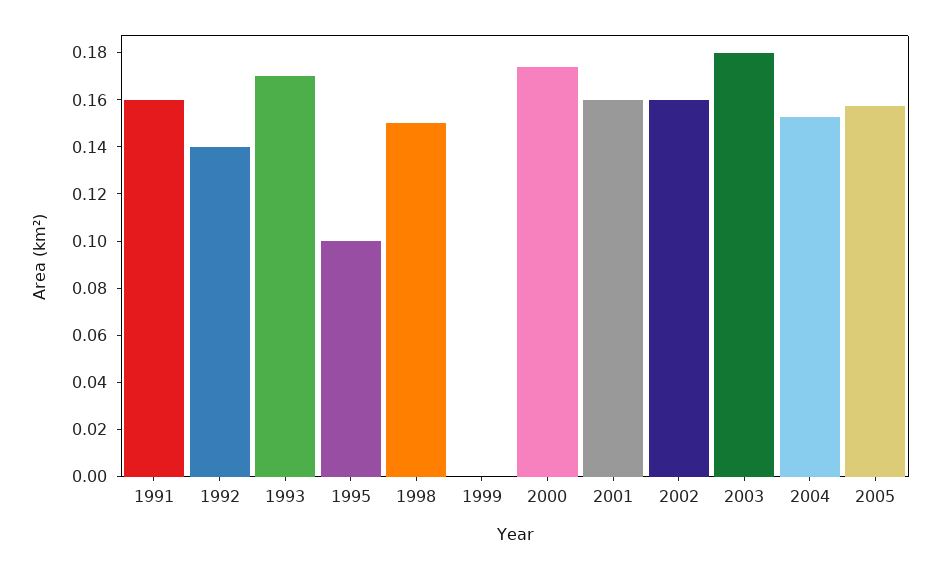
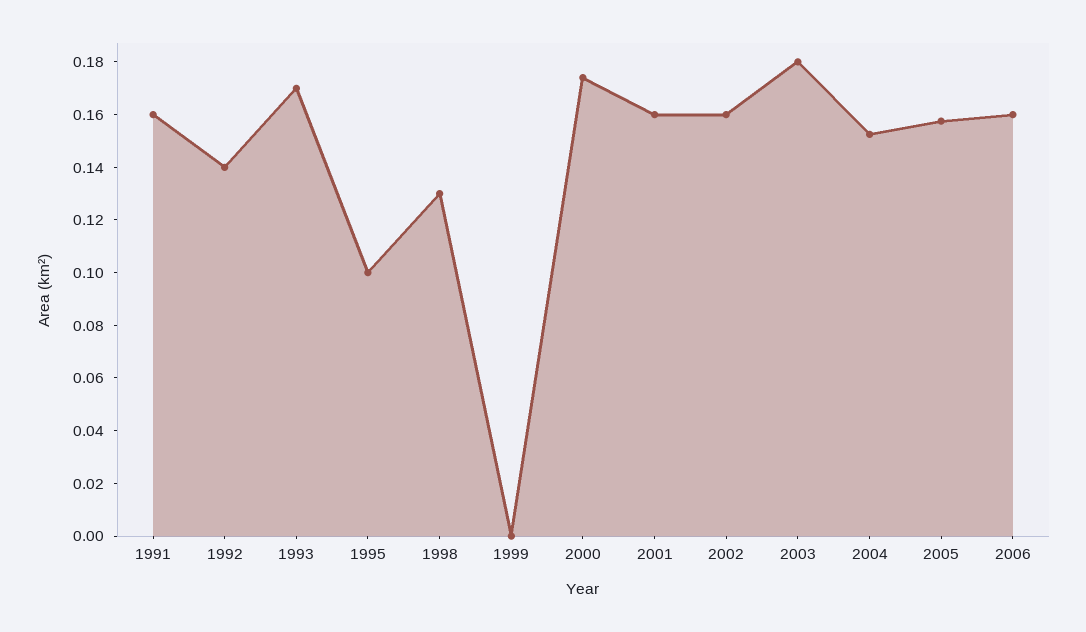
1998: 0.15 -> 0.13
2006: none -> 0.16

